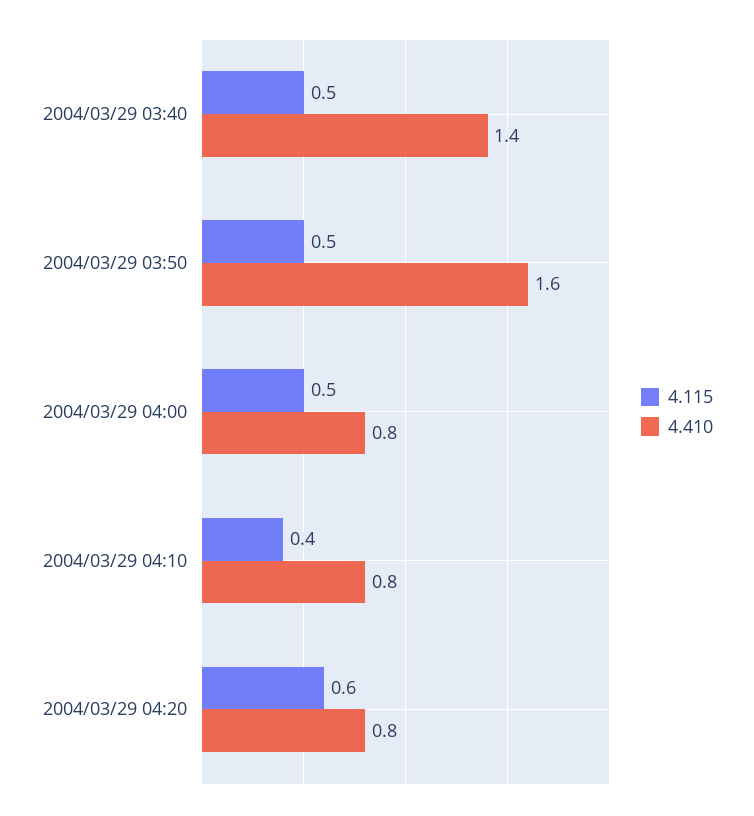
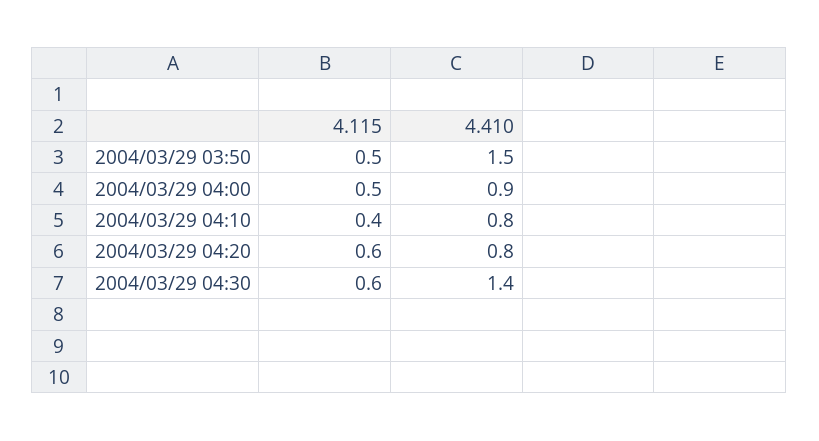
4.115, 2004/03/29 03:40: 0.5 -> none
4.410, 2004/03/29 03:40: 1.4 -> none
4.410, 2004/03/29 03:50: 1.6 -> 1.5
4.410, 2004/03/29 04:00: 0.8 -> 0.9
4.115, 2004/03/29 04:30: none -> 0.6
4.410, 2004/03/29 04:30: none -> 1.4

